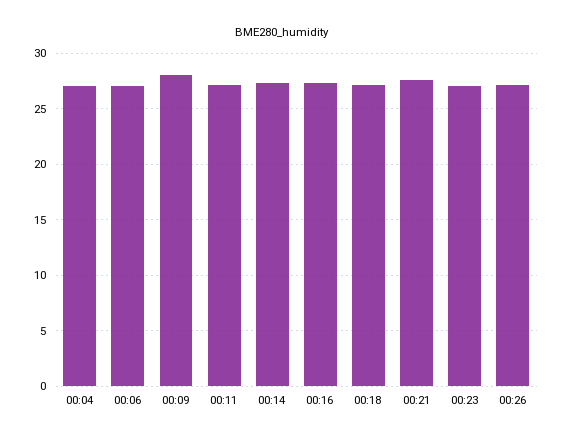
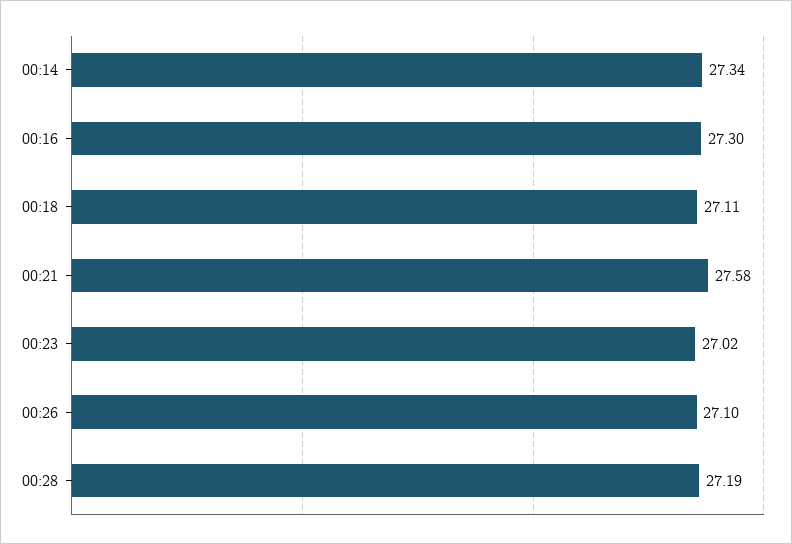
00:04: 27 -> none
00:06: 27 -> none
00:09: 28 -> none
00:11: 27 -> none
00:28: none -> 27.19

